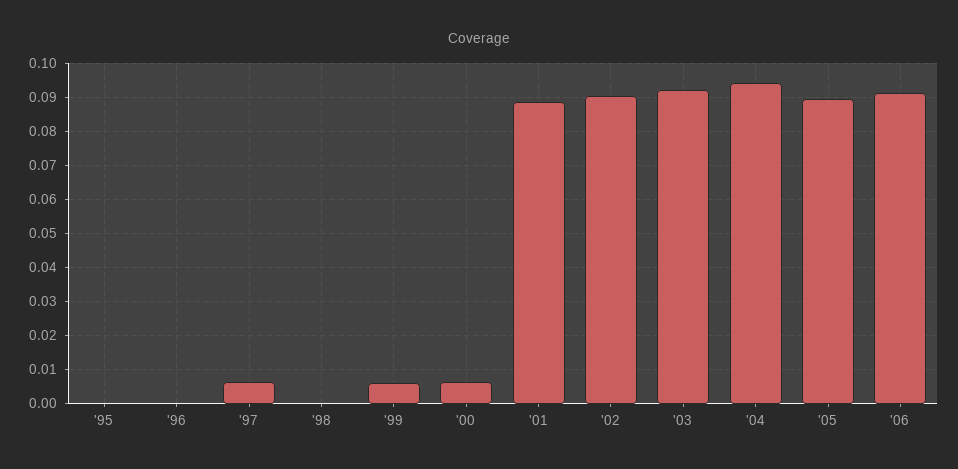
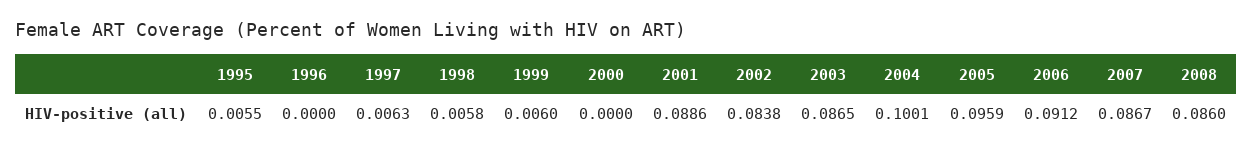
'95: 0 -> 0.0055
'98: 0 -> 0.0058
'00: 0.006 -> 0
'02: 0.09 -> 0.0838
'03: 0.092 -> 0.0865
'04: 0.094 -> 0.1001
'05: 0.09 -> 0.0959
2007: none -> 0.0867
2008: none -> 0.086

